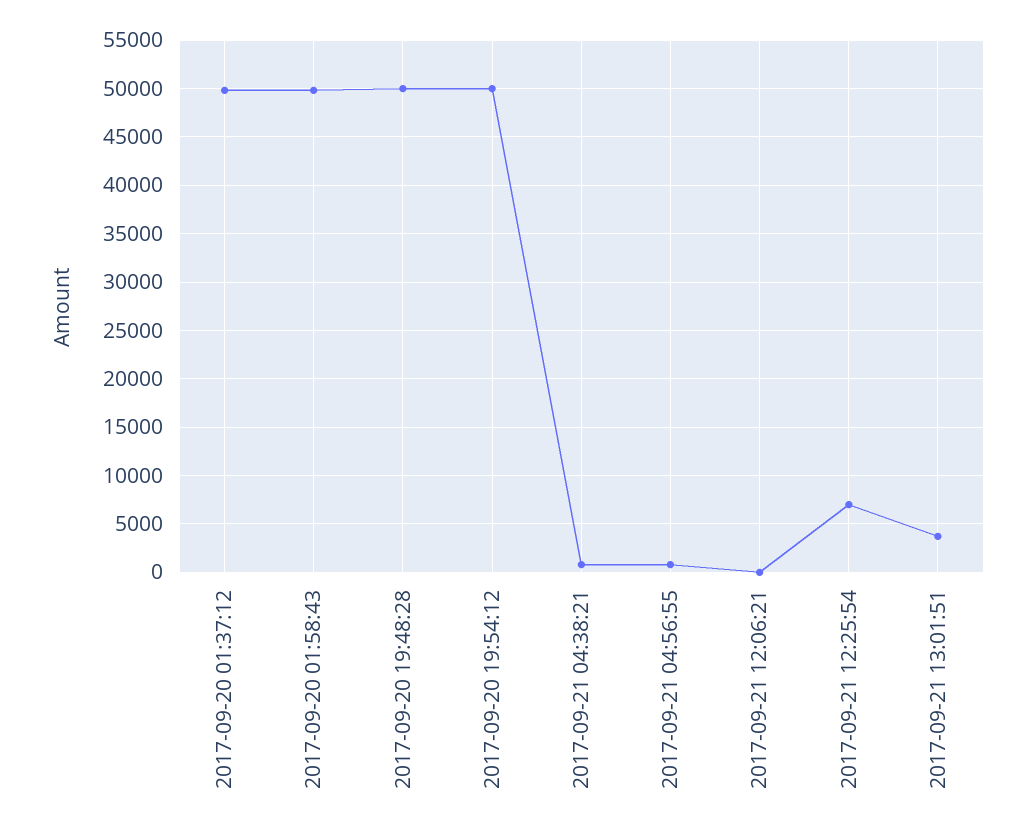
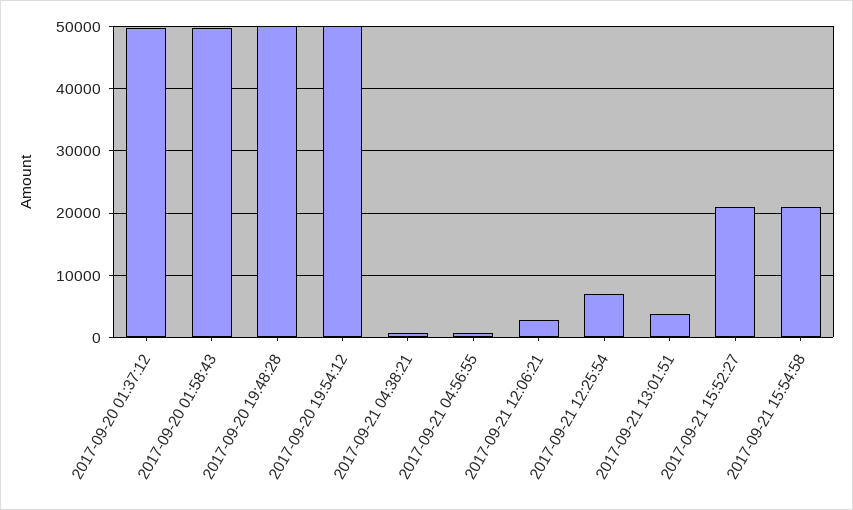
2017-09-21 12:06:21: 0 -> 3000
2017-09-21 15:52:27: none -> 21000
2017-09-21 15:54:58: none -> 21000

